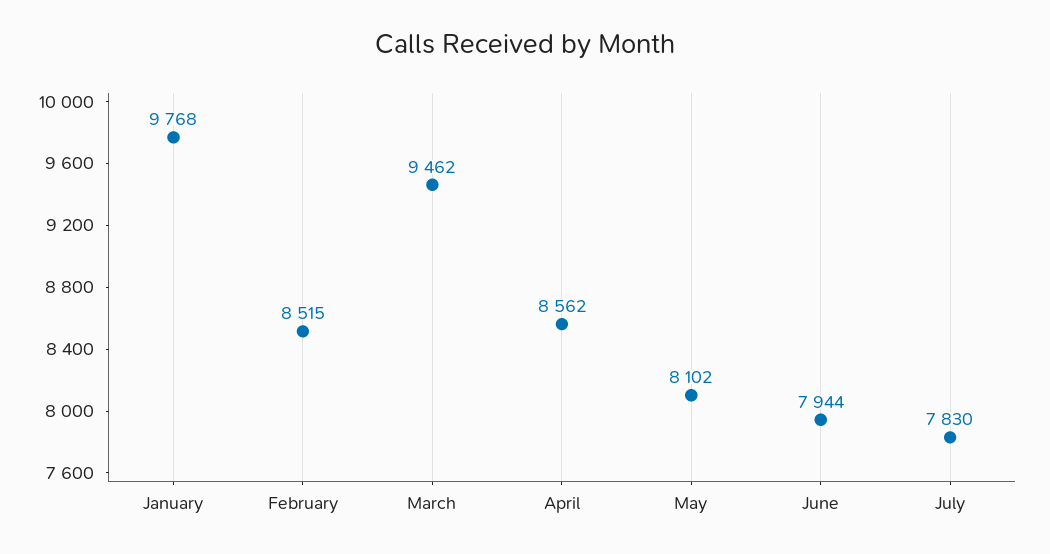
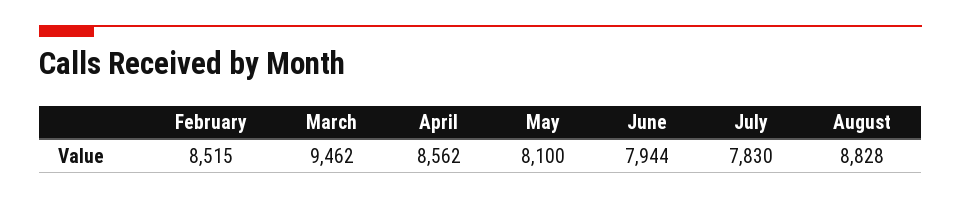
January: 9768 -> none
May: 8102 -> 8100
August: none -> 8828

